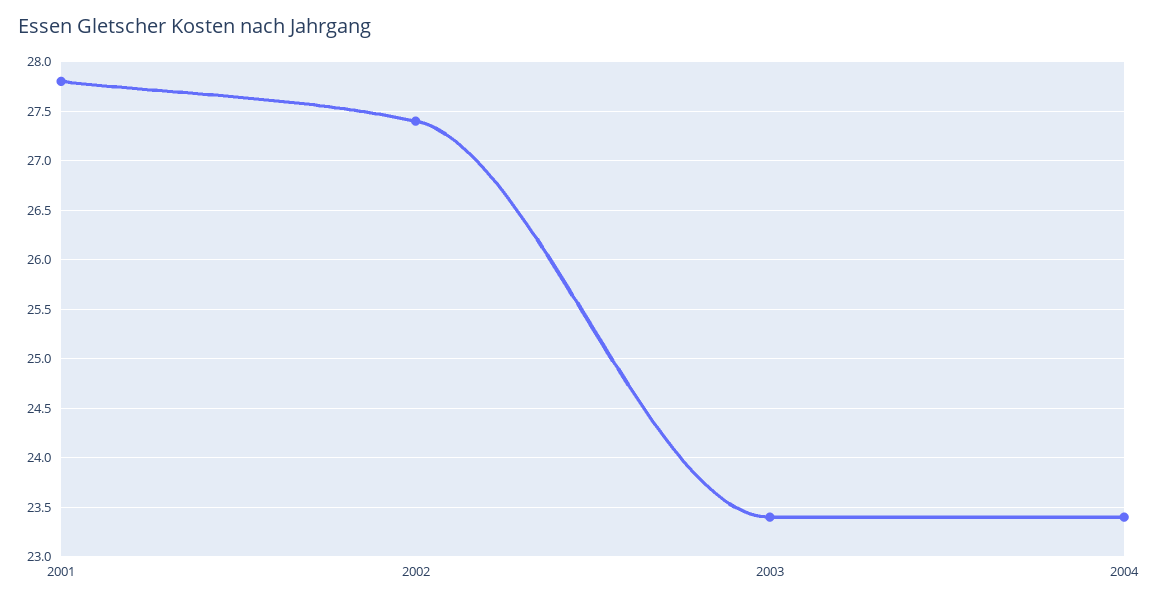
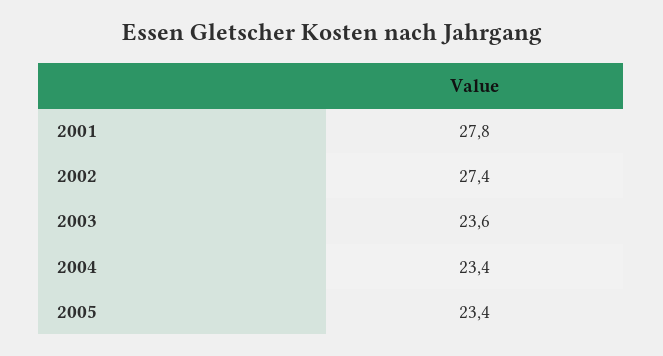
2003: 23.4 -> 23.6
2005: none -> 23.4

